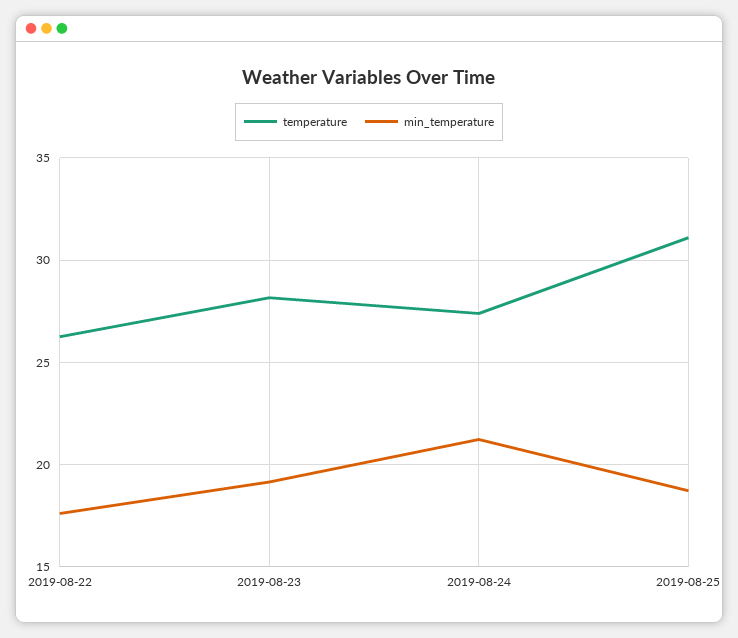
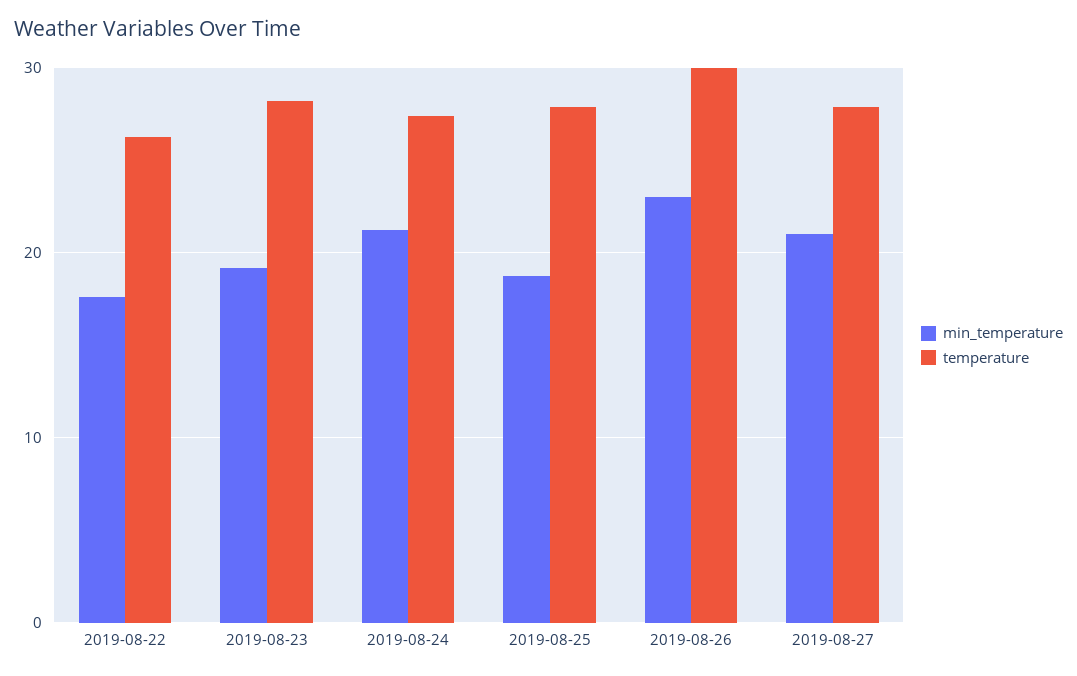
temperature, 2019-08-25: 31 -> 28
min_temperature, 2019-08-26: none -> 23
temperature, 2019-08-26: none -> 30
min_temperature, 2019-08-27: none -> 21
temperature, 2019-08-27: none -> 28

